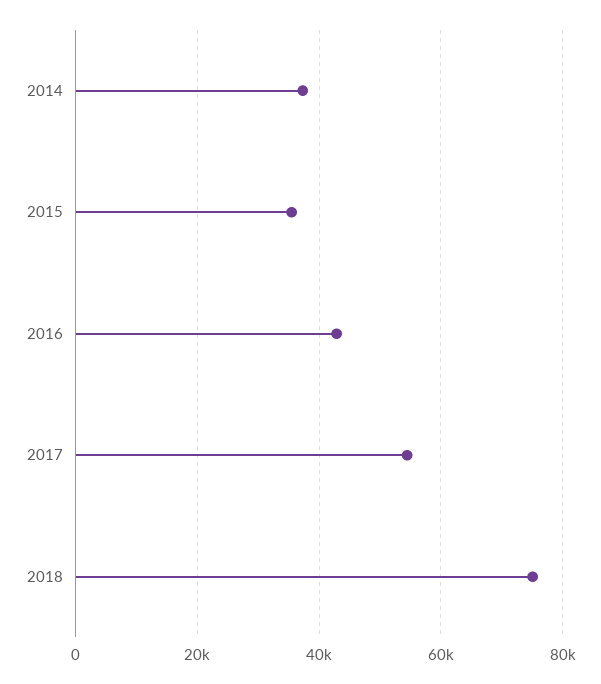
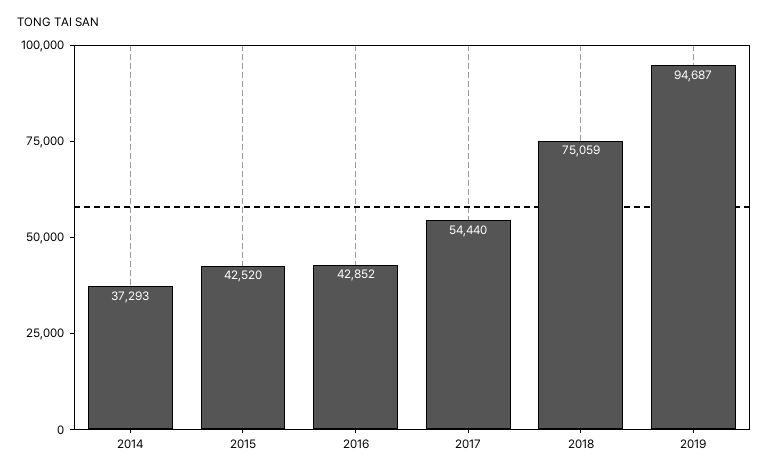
2015: 36000 -> 42520
2019: none -> 94687

